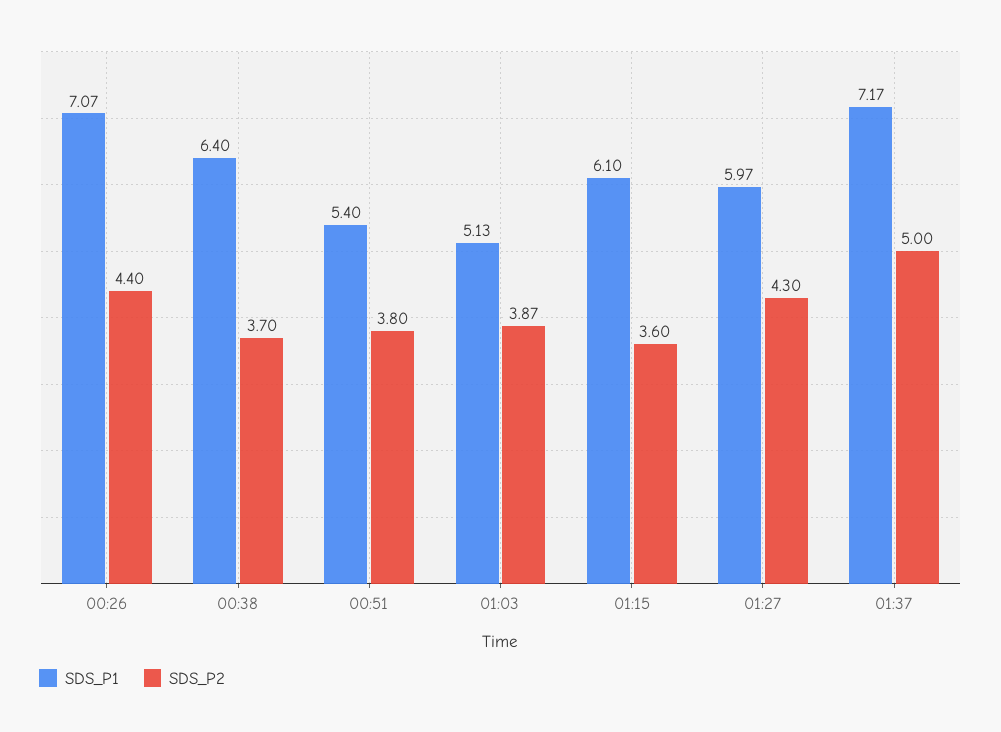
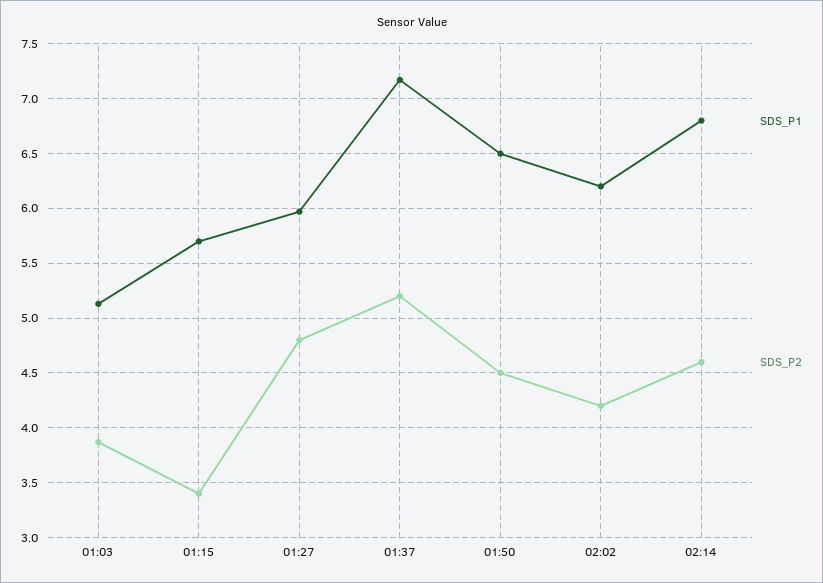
SDS_P1, 00:26: 7.07 -> none
SDS_P2, 00:26: 4.4 -> none
SDS_P1, 00:38: 6.4 -> none
SDS_P2, 00:38: 3.7 -> none
SDS_P1, 00:51: 5.4 -> none
SDS_P2, 00:51: 3.8 -> none
SDS_P1, 01:15: 6.1 -> 5.7
SDS_P2, 01:15: 3.6 -> 3.4
SDS_P2, 01:27: 4.3 -> 4.8
SDS_P2, 01:37: 5 -> 5.2
SDS_P1, 01:50: none -> 6.5
SDS_P2, 01:50: none -> 4.5
SDS_P1, 02:02: none -> 6.2
SDS_P2, 02:02: none -> 4.2
SDS_P1, 02:14: none -> 6.8
SDS_P2, 02:14: none -> 4.6

